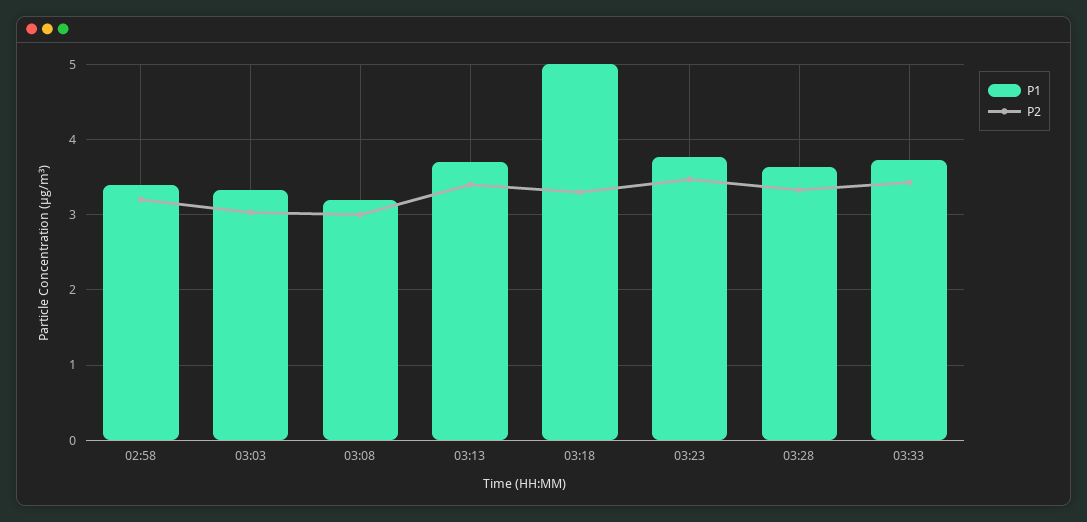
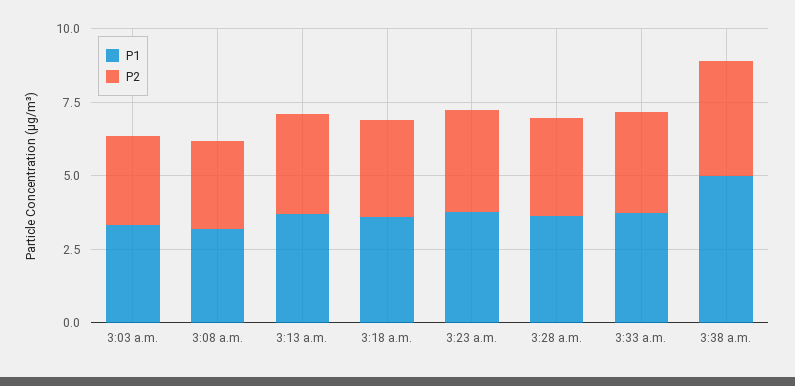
P1, 02:58: 3.4 -> none
P2, 02:58: 3.2 -> none
P1, 03:18: 5 -> 3.5
P1, 3:38 a.m.: none -> 5
P2, 3:38 a.m.: none -> 4

